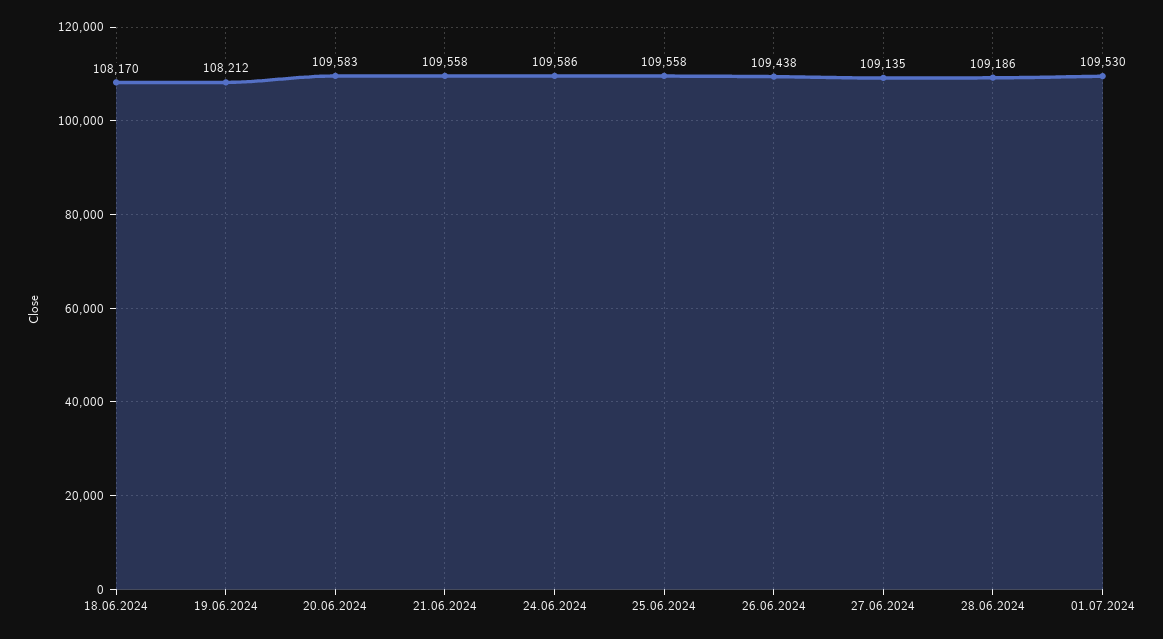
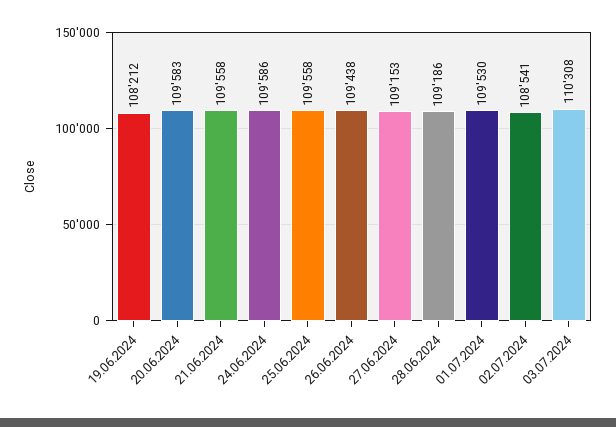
18.06.2024: 108170 -> none
27.06.2024: 109135 -> 109153
02.07.2024: none -> 108541
03.07.2024: none -> 110308

